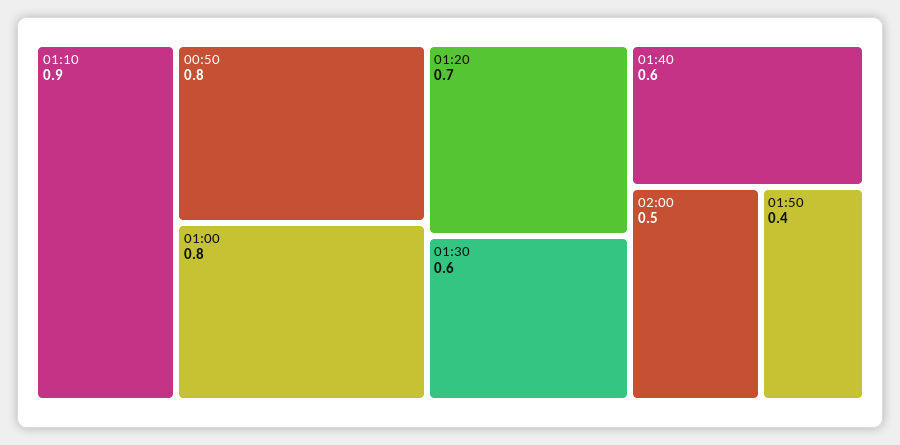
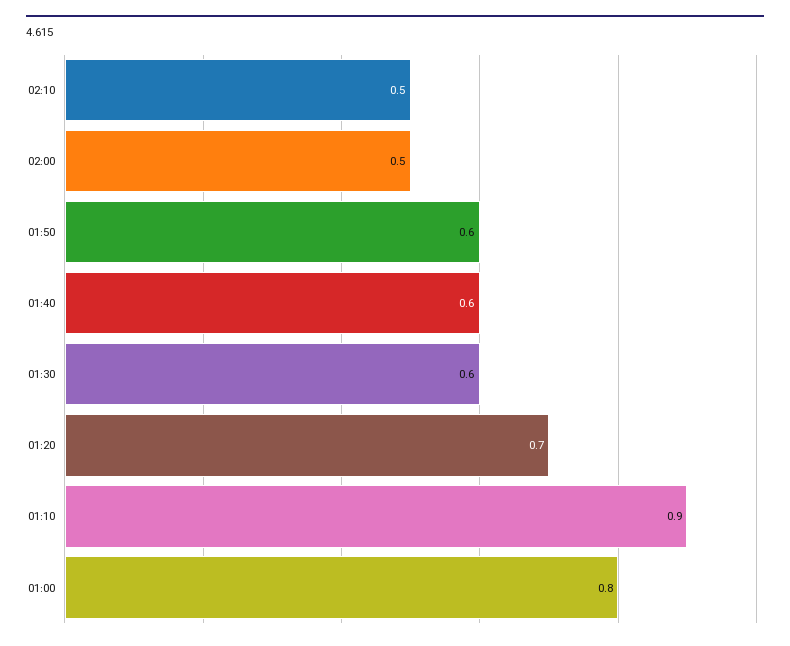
00:50: 0.8 -> none
01:50: 0.4 -> 0.6
02:10: none -> 0.5

